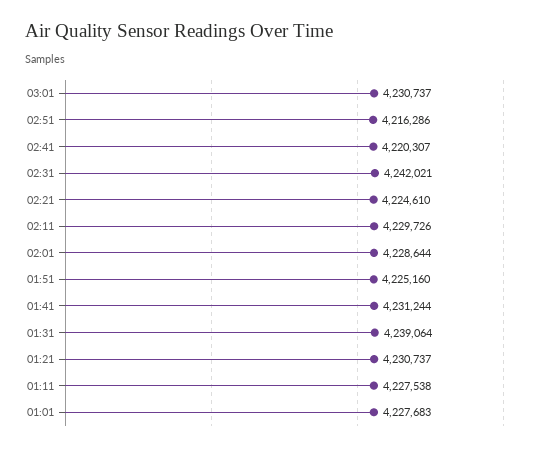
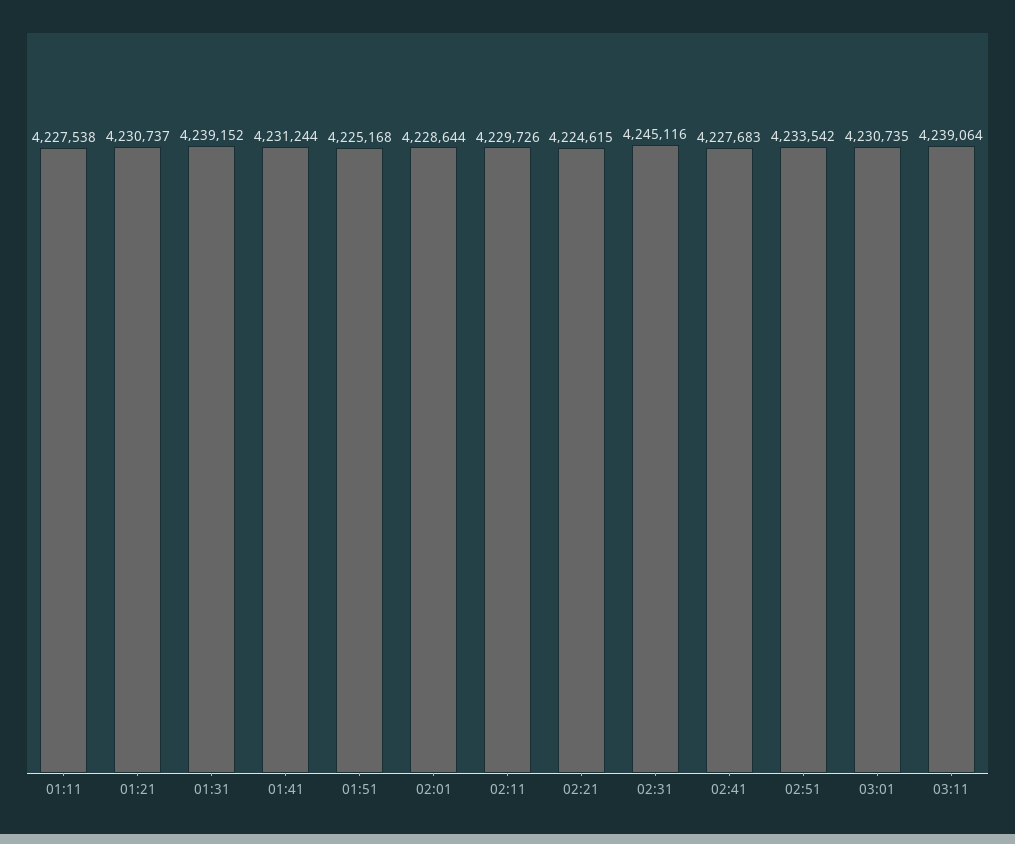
03:01: 4230737 -> 4230735
02:51: 4216286 -> 4233542
02:41: 4220307 -> 4227683
02:31: 4242021 -> 4245116
02:21: 4224610 -> 4224615
01:51: 4225160 -> 4225168
01:31: 4239064 -> 4239152
01:01: 4227683 -> none
03:11: none -> 4239064

